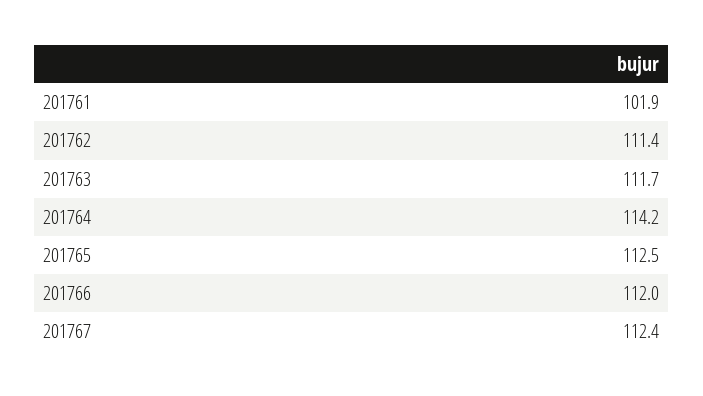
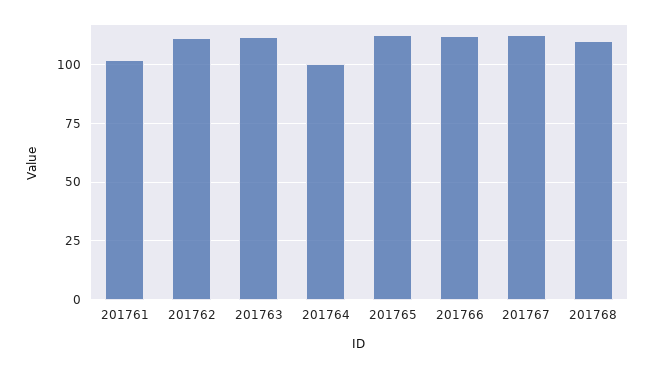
201764: 114.2 -> 100
201768: none -> 110

